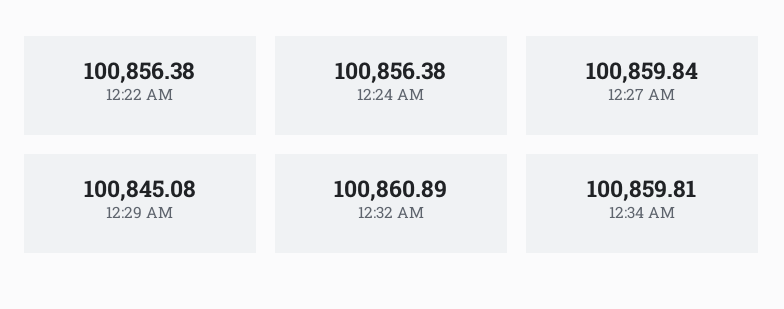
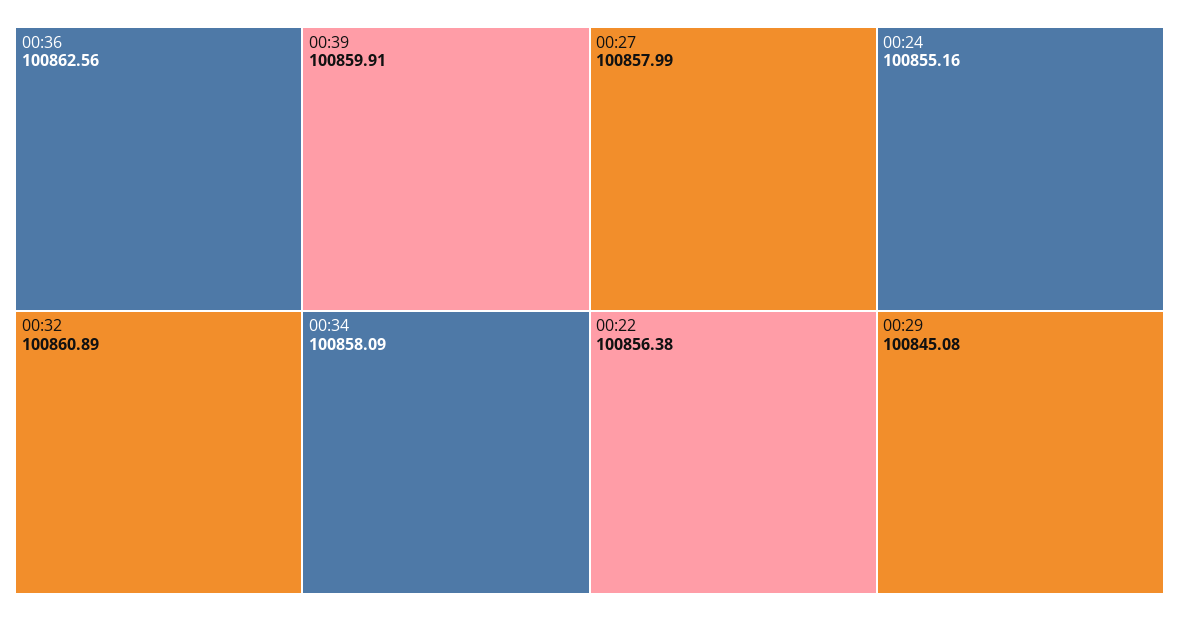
12:24 AM: 100856.38 -> 100855.16
12:27 AM: 100859.84 -> 100857.99
12:34 AM: 100859.81 -> 100858.09
00:36: none -> 100862.56
00:39: none -> 100859.91

